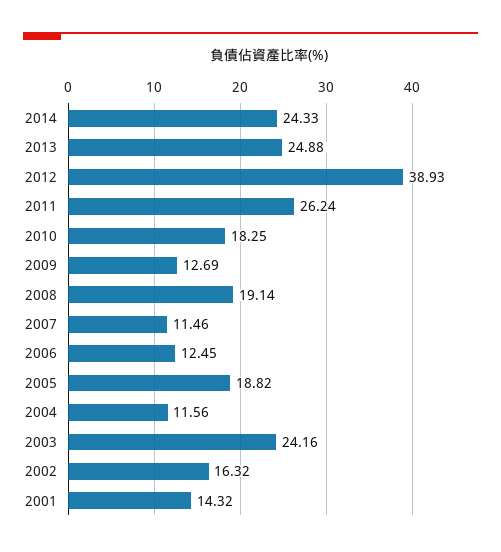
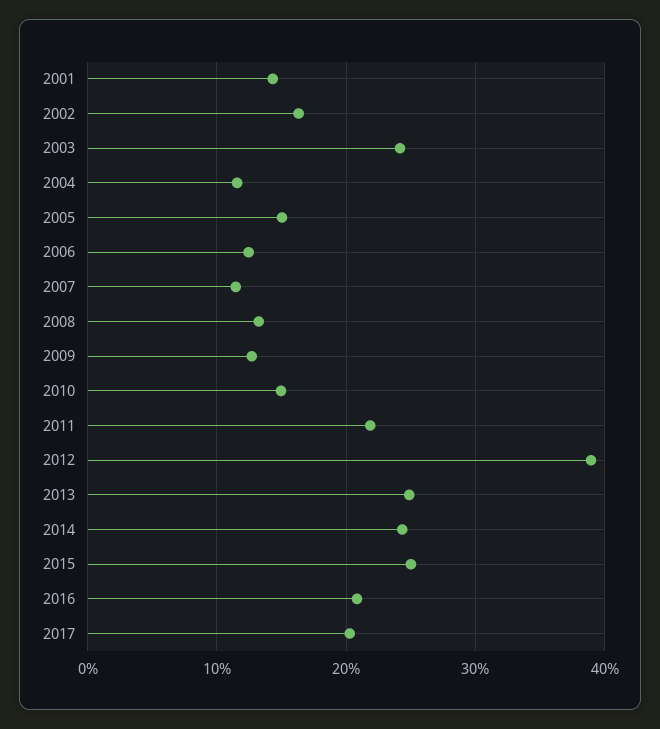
2011: 26.24 -> 22
2010: 18.25 -> 15
2008: 19.14 -> 13
2005: 18.82 -> 15
2015: none -> 25
2016: none -> 21
2017: none -> 20

